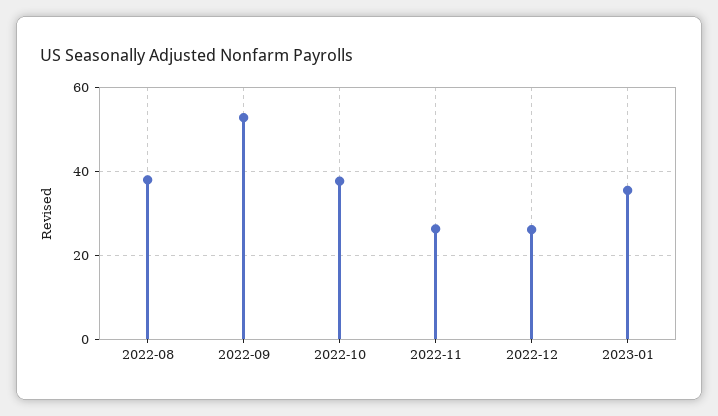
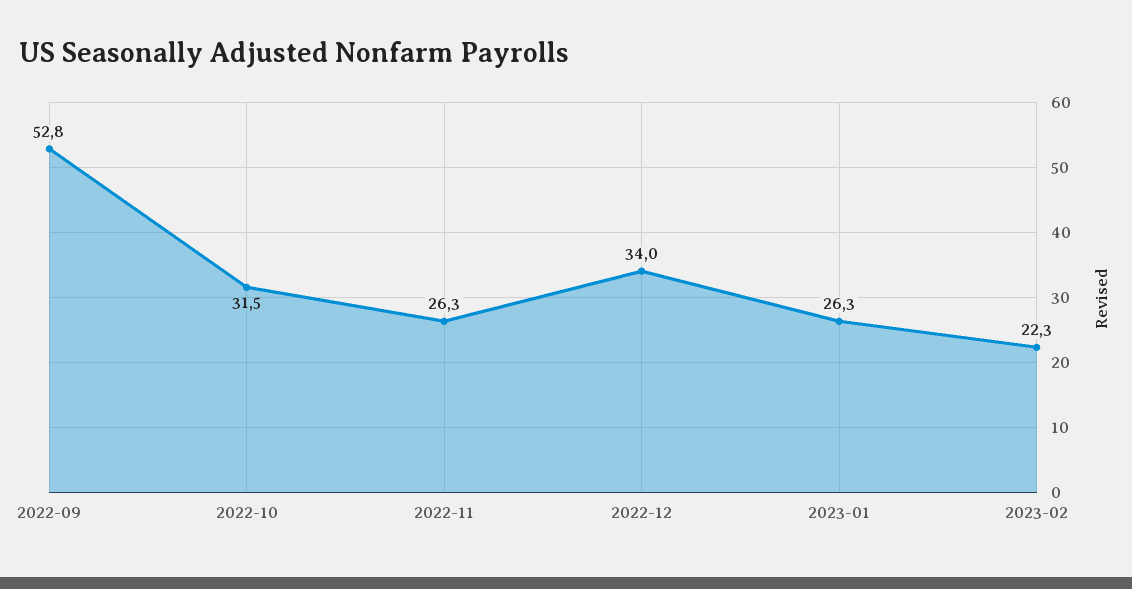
2022-08: 38 -> none
2022-10: 38 -> 31.5
2022-12: 26 -> 34
2023-01: 36 -> 26.3
2023-02: none -> 22.3

